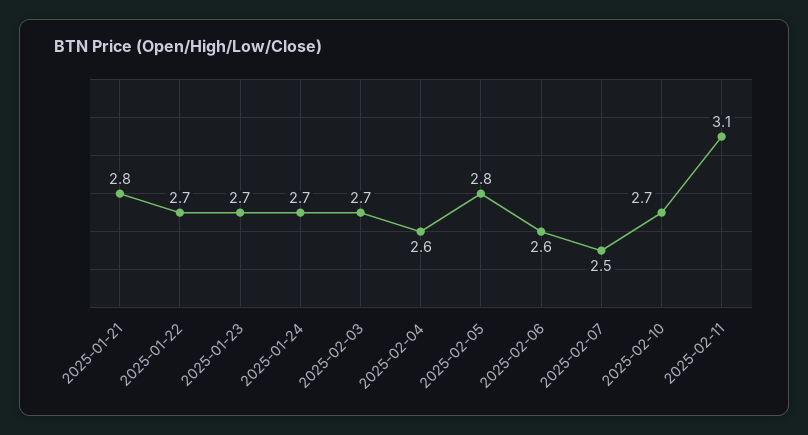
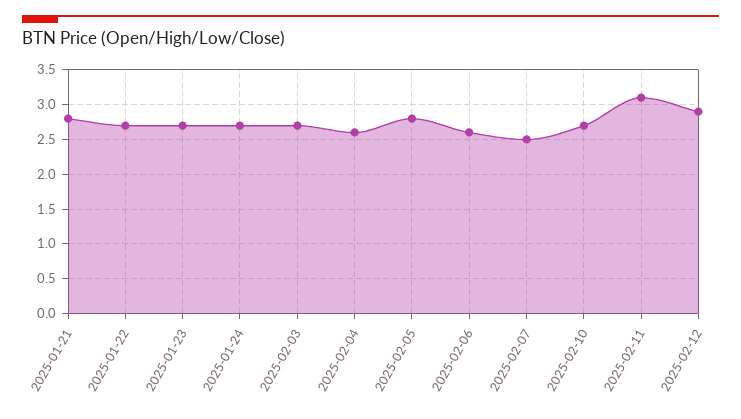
2025-02-12: none -> 2.9

